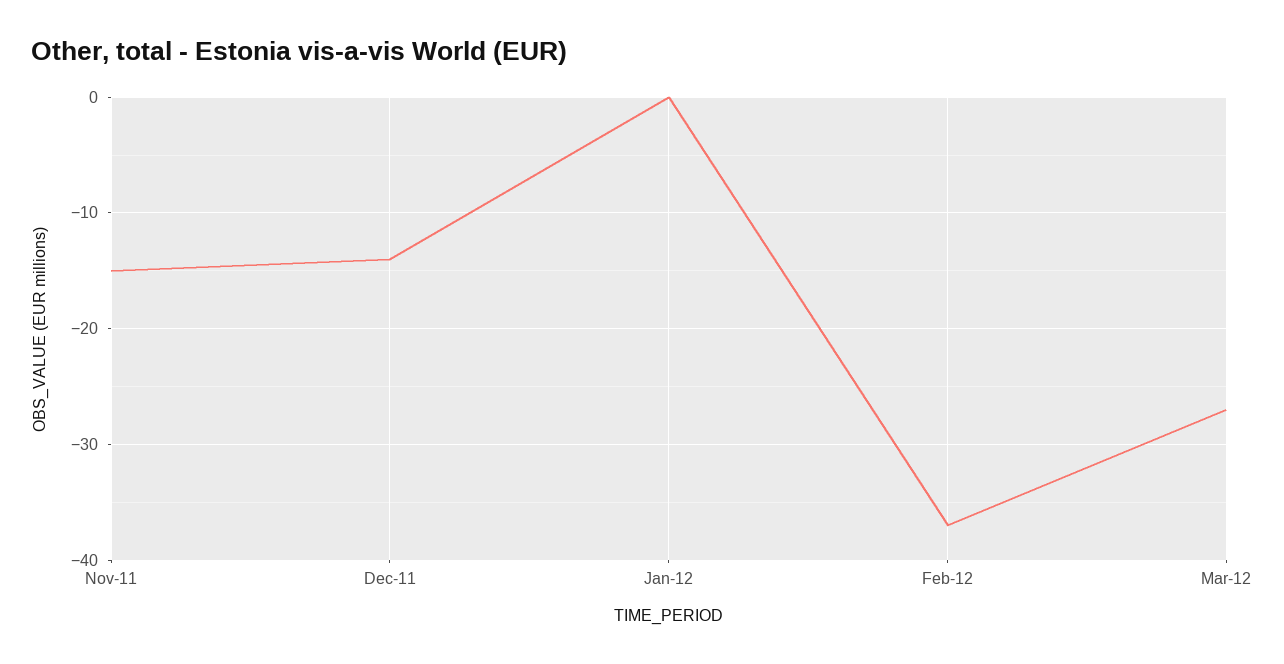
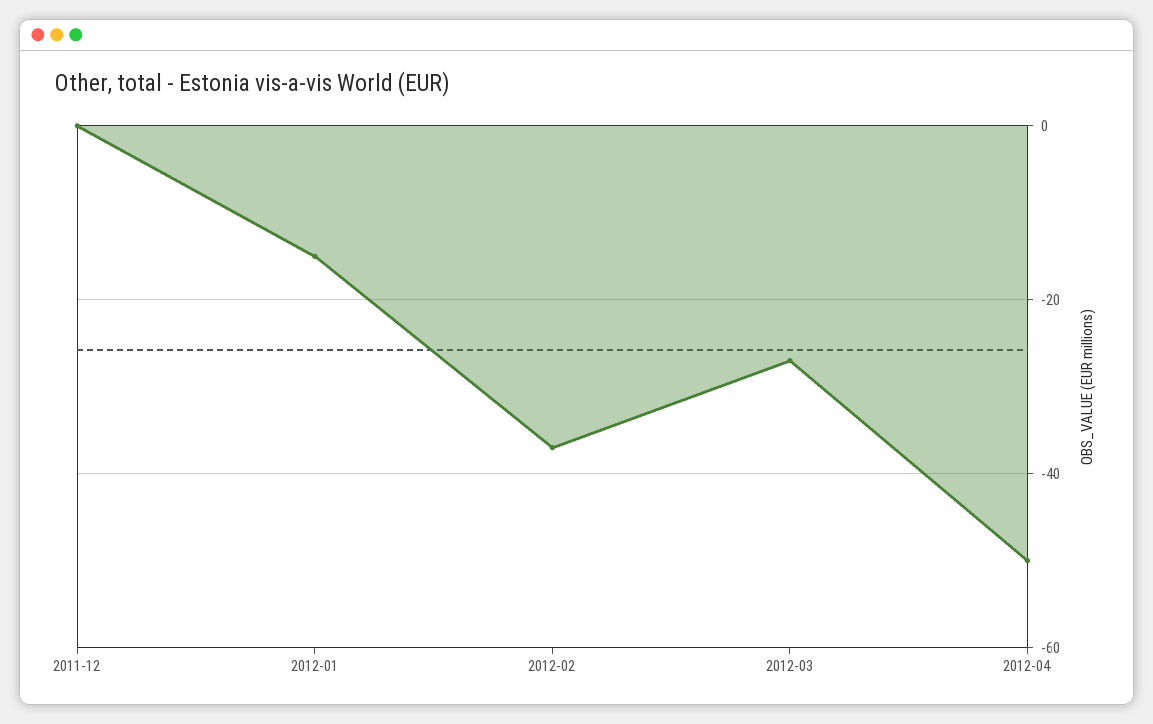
Nov-11: -15 -> none
Dec-11: -14 -> 0
Jan-12: 0 -> -15
2012-04: none -> -50

